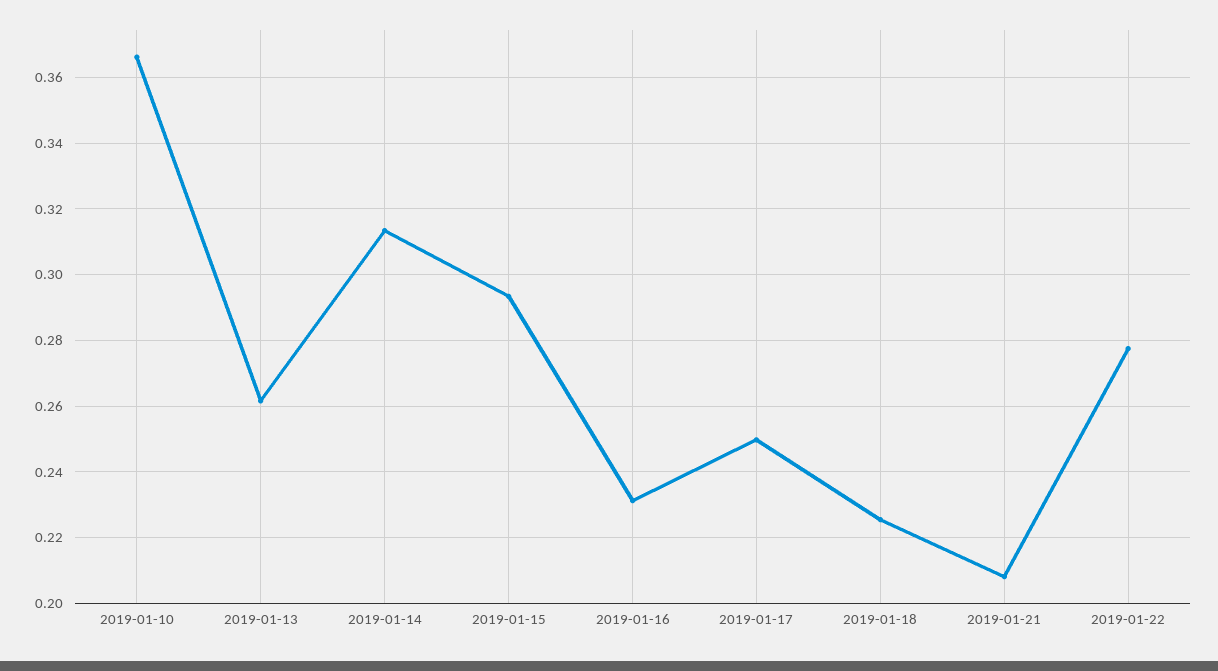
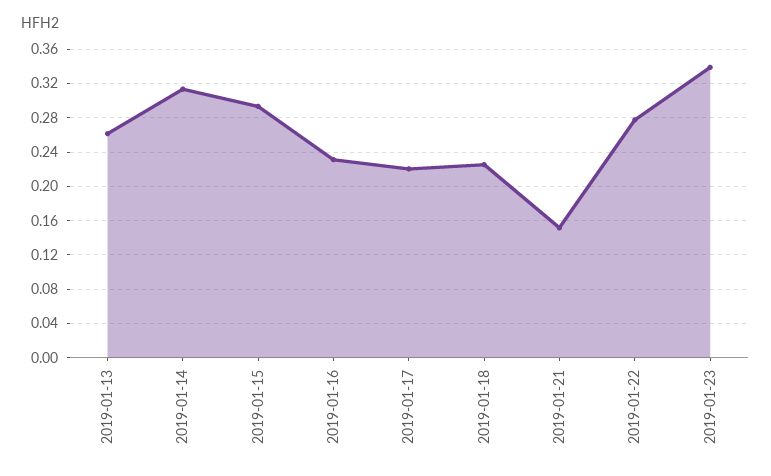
2019-01-10: 0.366 -> none
2019-01-17: 0.25 -> 0.22
2019-01-21: 0.208 -> 0.15
2019-01-23: none -> 0.34

